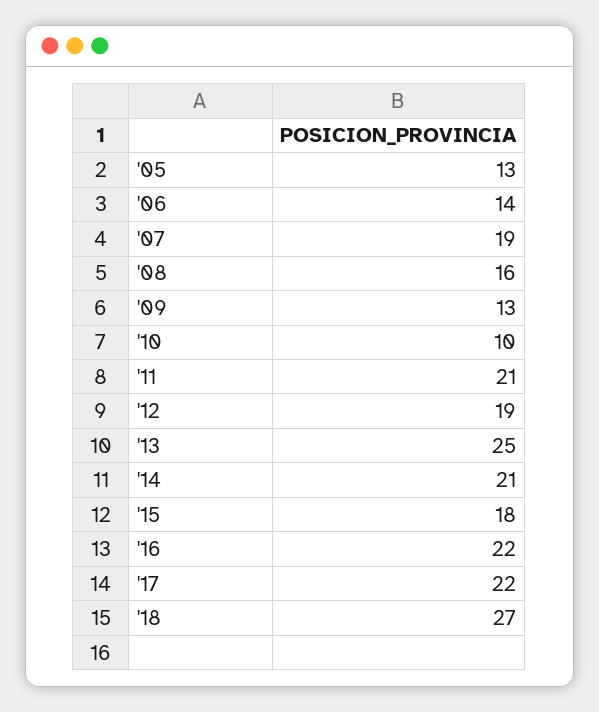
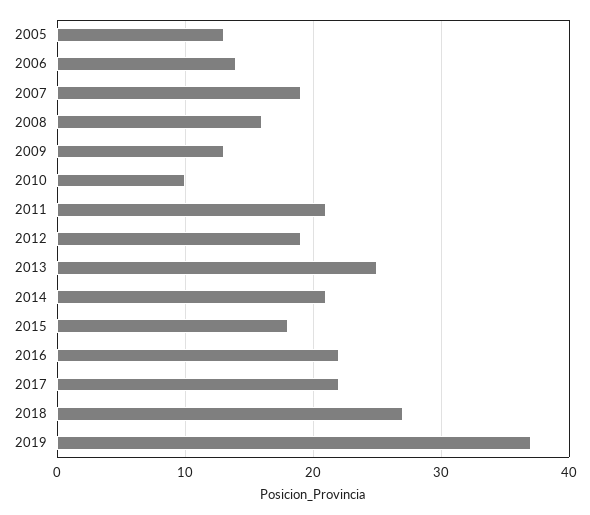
2019: none -> 37

